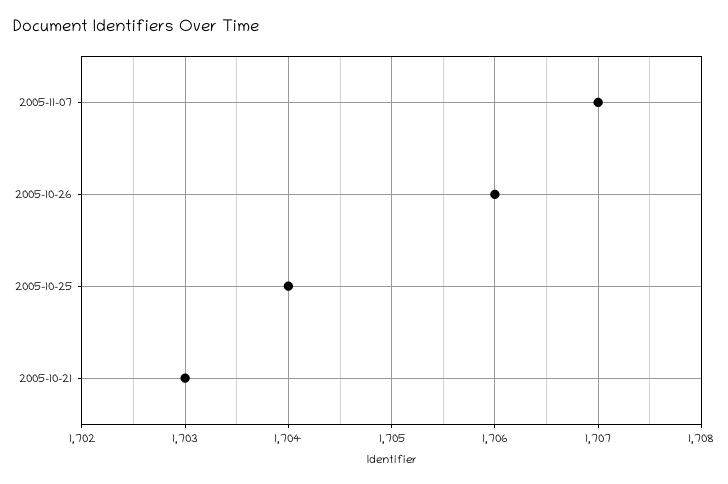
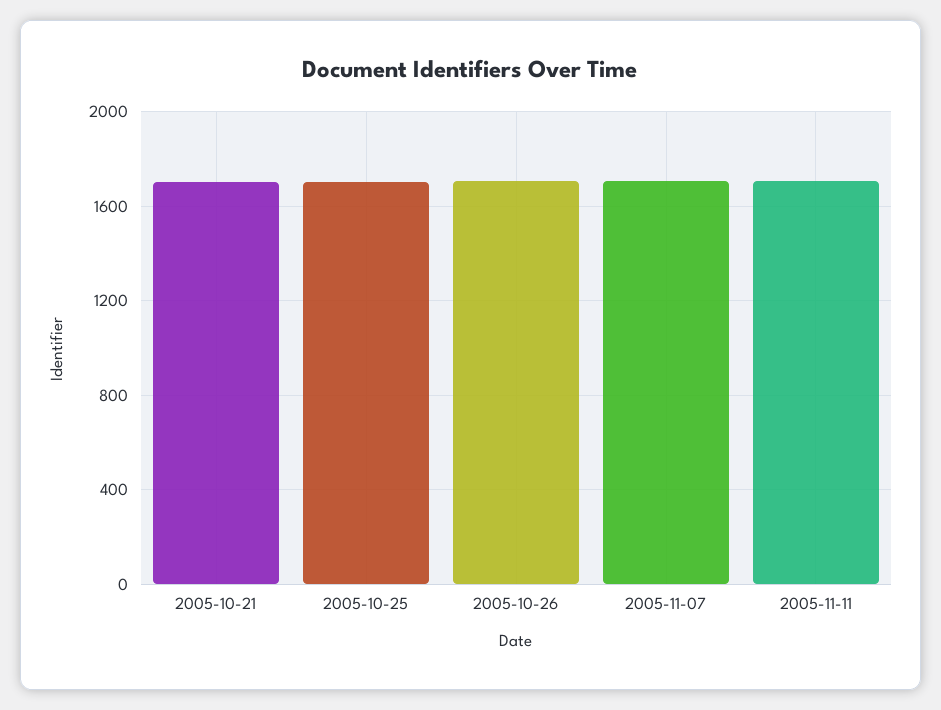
2005-11-11: none -> 1700

